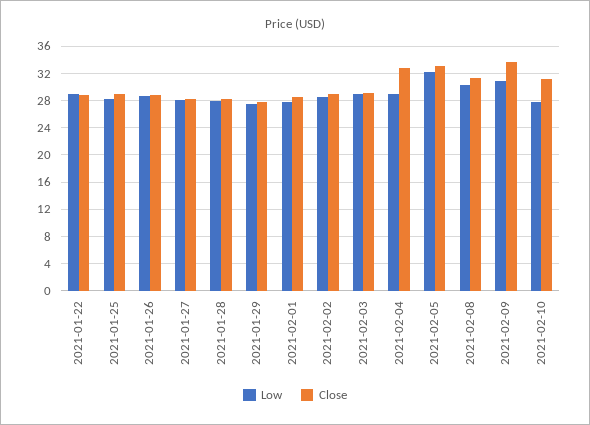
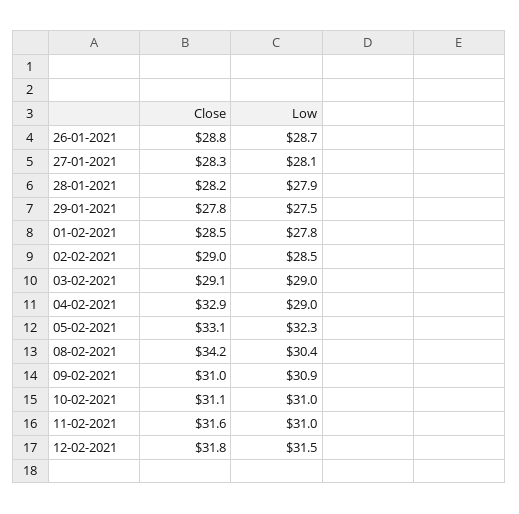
Low, 2021-01-22: 29 -> none
Close, 2021-01-22: 29 -> none
Low, 2021-01-25: 28 -> none
Close, 2021-01-25: 29 -> none
Close, 2021-02-08: 31 -> 34.2
Close, 2021-02-09: 34 -> 31
Low, 2021-02-10: 28 -> 31
Close, 11-02-2021: none -> 31.6
Low, 11-02-2021: none -> 31
Close, 12-02-2021: none -> 31.8
Low, 12-02-2021: none -> 31.5

